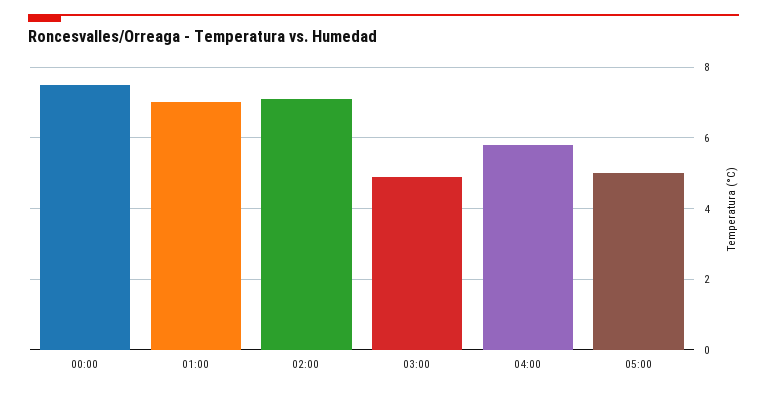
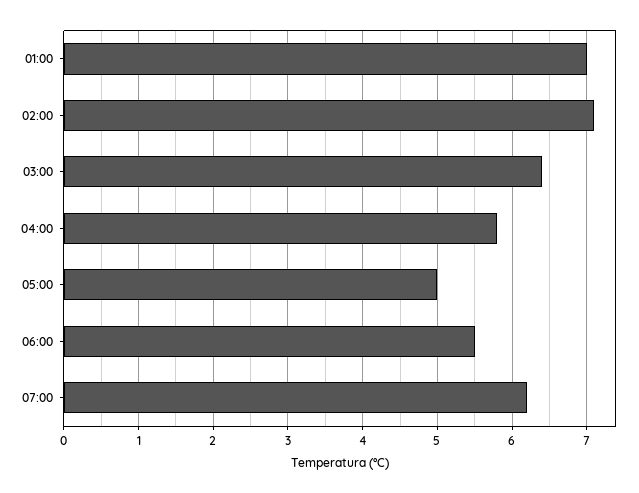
00:00: 7.5 -> none
03:00: 5 -> 6.4
06:00: none -> 5.5
07:00: none -> 6.2

